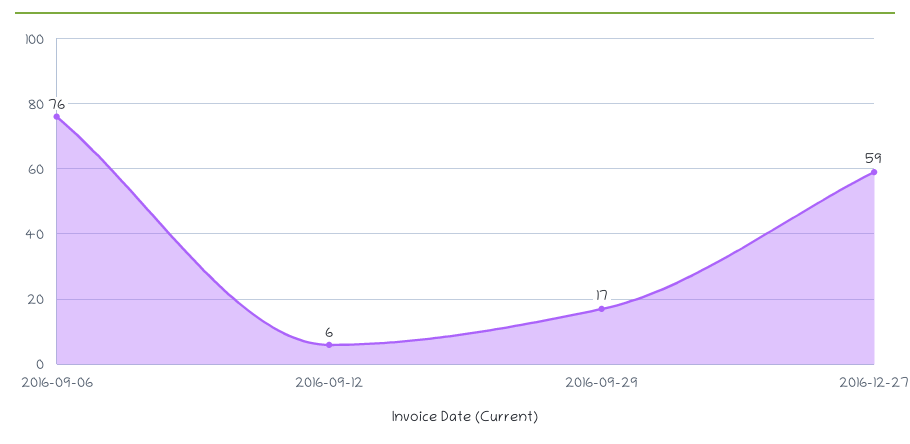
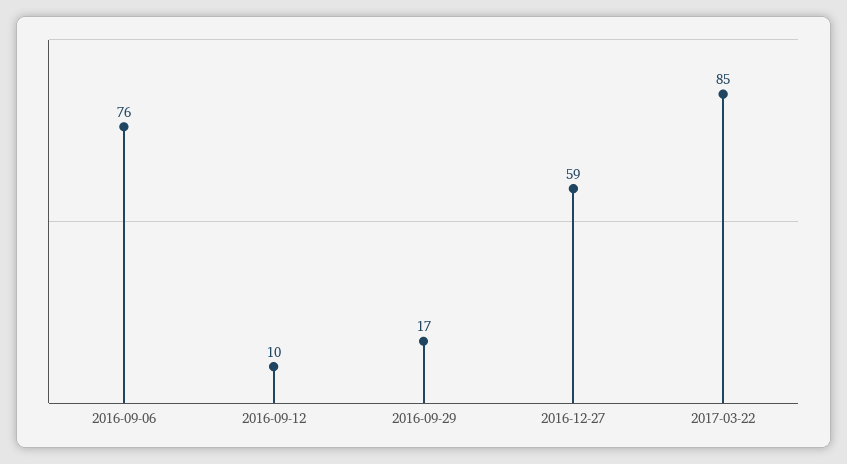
2016-09-12: 6 -> 10
2017-03-22: none -> 85

